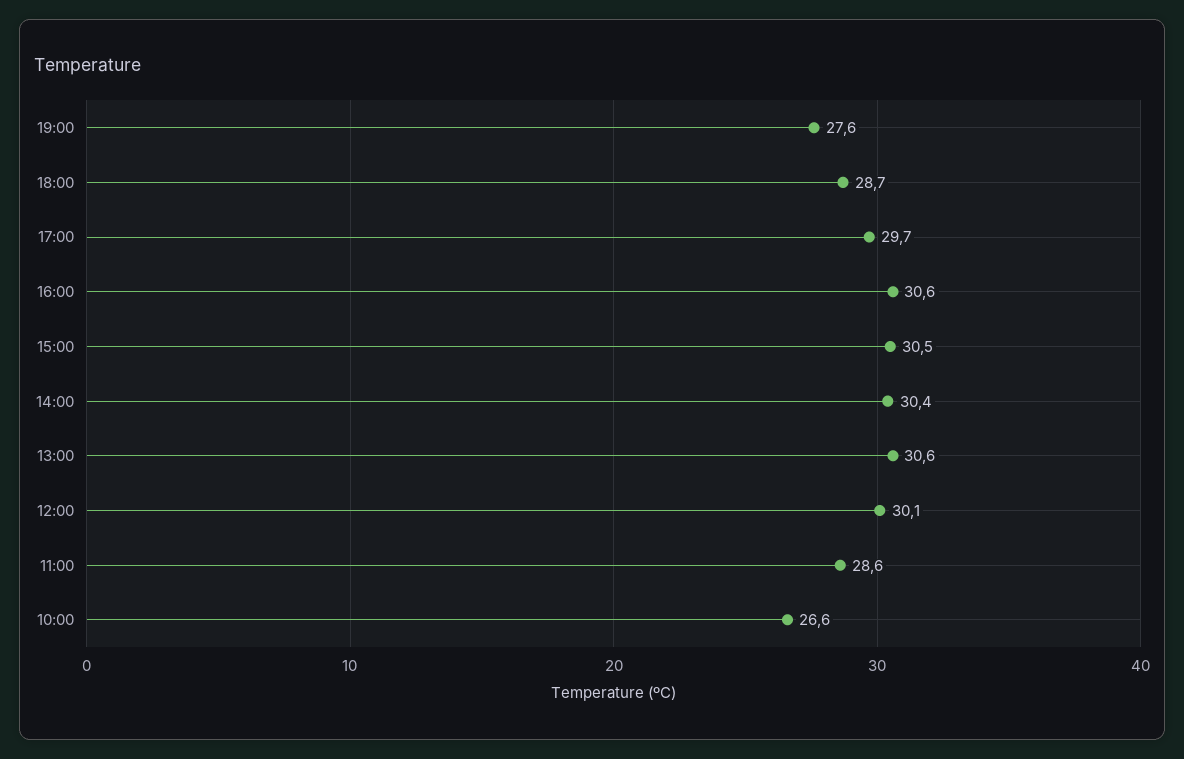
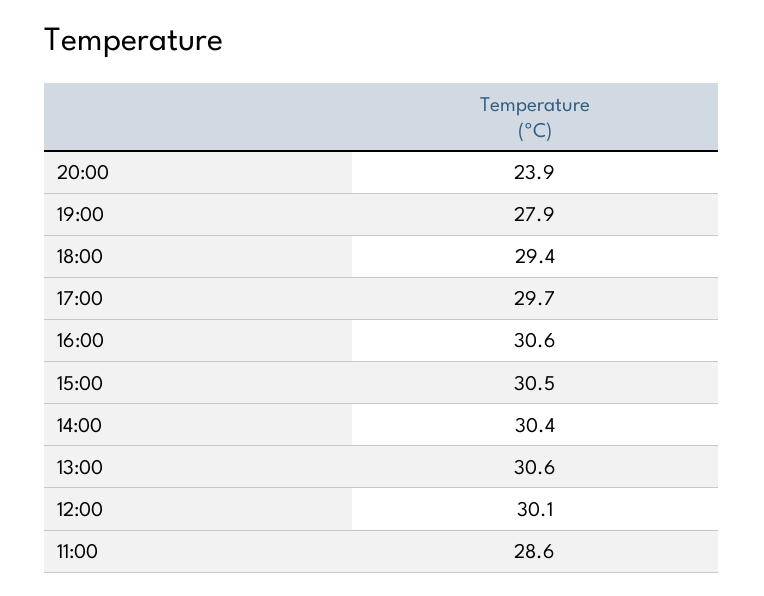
19:00: 27.6 -> 27.9
18:00: 28.7 -> 29.4
10:00: 26.6 -> none
20:00: none -> 23.9

